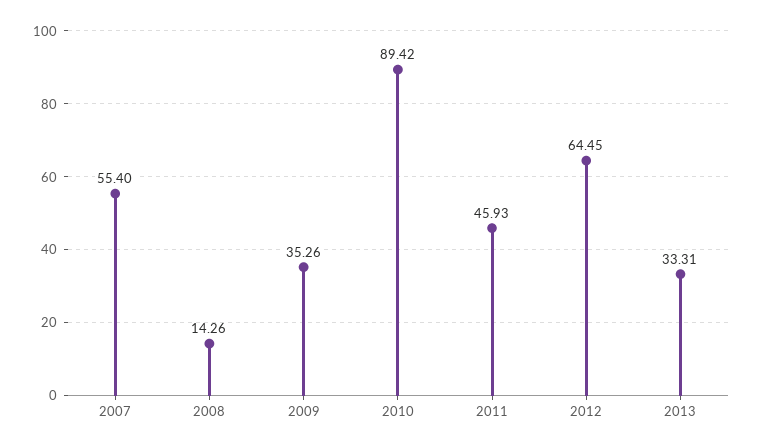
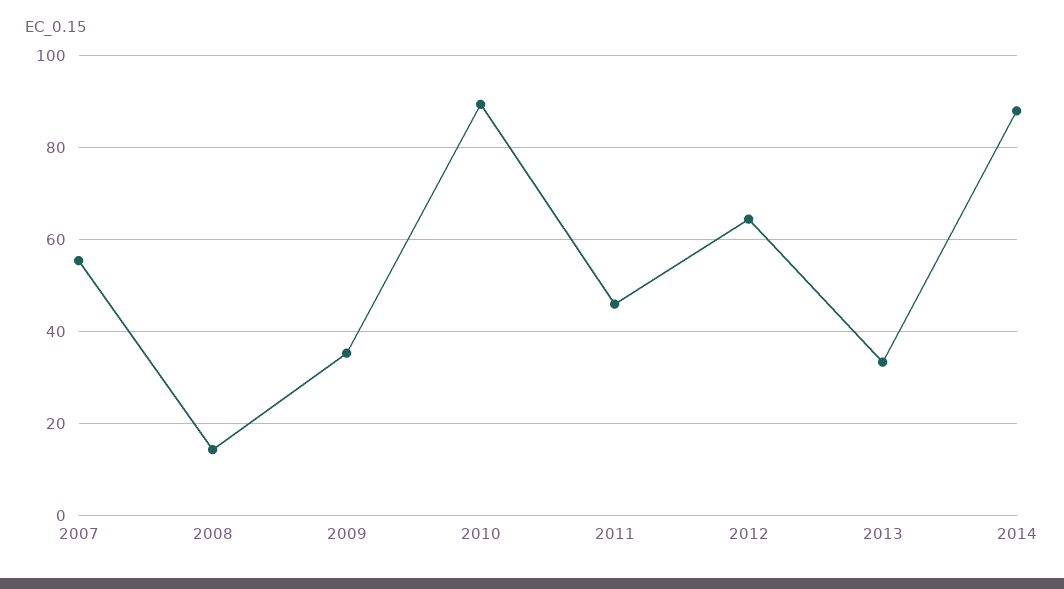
2014: none -> 88

